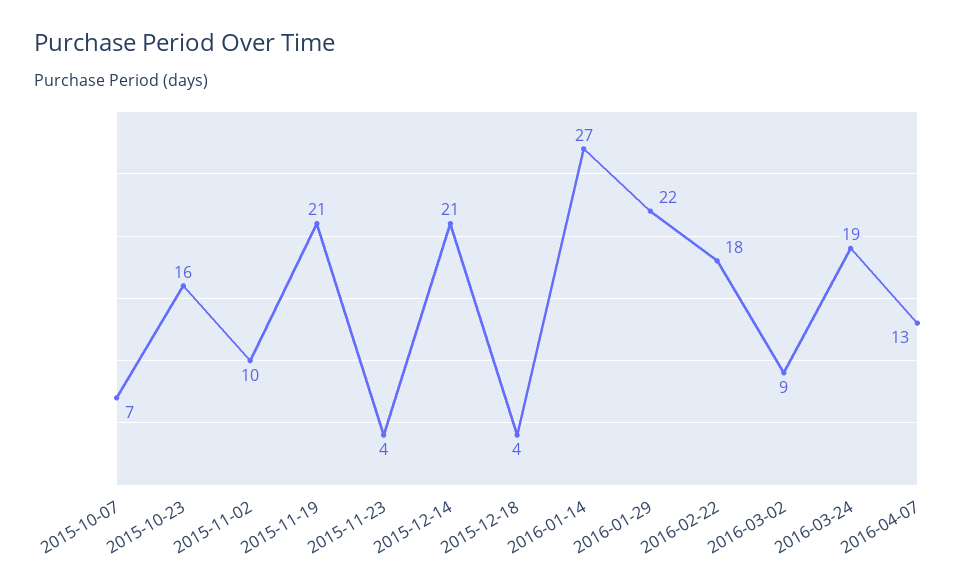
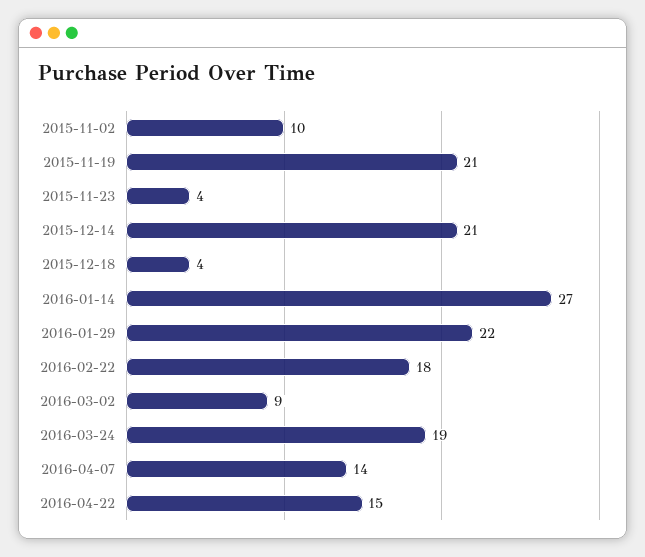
2015-10-07: 7 -> none
2015-10-23: 16 -> none
2016-04-07: 13 -> 14
2016-04-22: none -> 15

